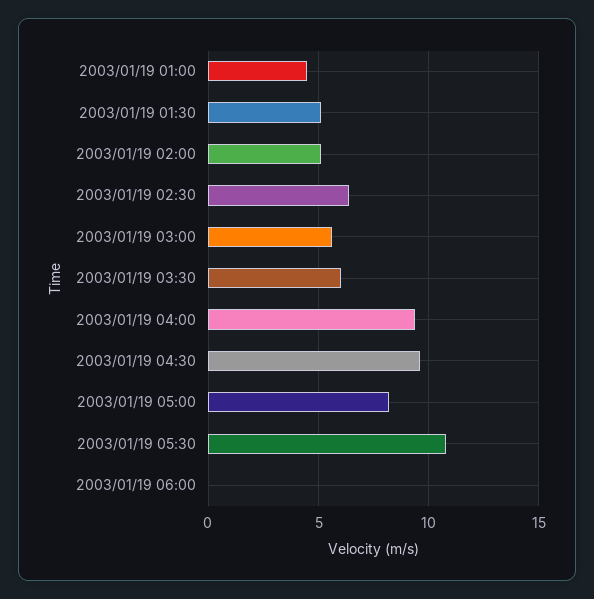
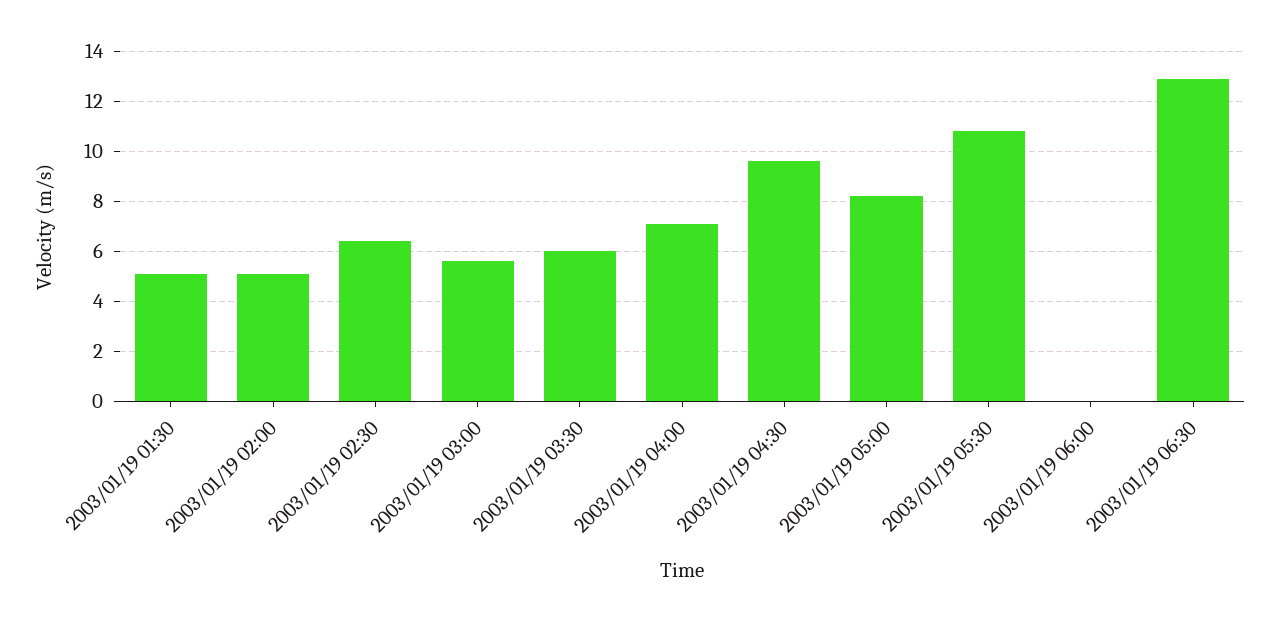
2003/01/19 01:00: 4.5 -> none
2003/01/19 04:00: 9.5 -> 7
2003/01/19 06:30: none -> 13

